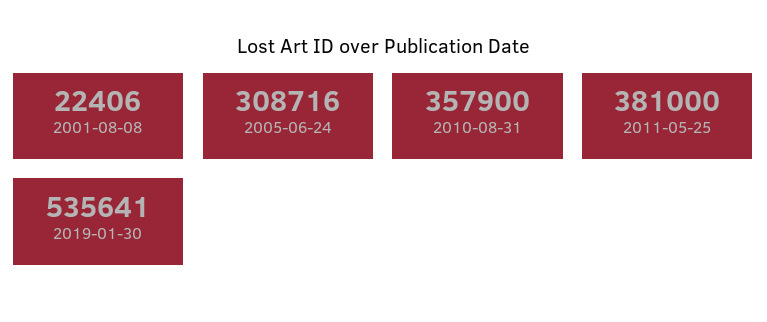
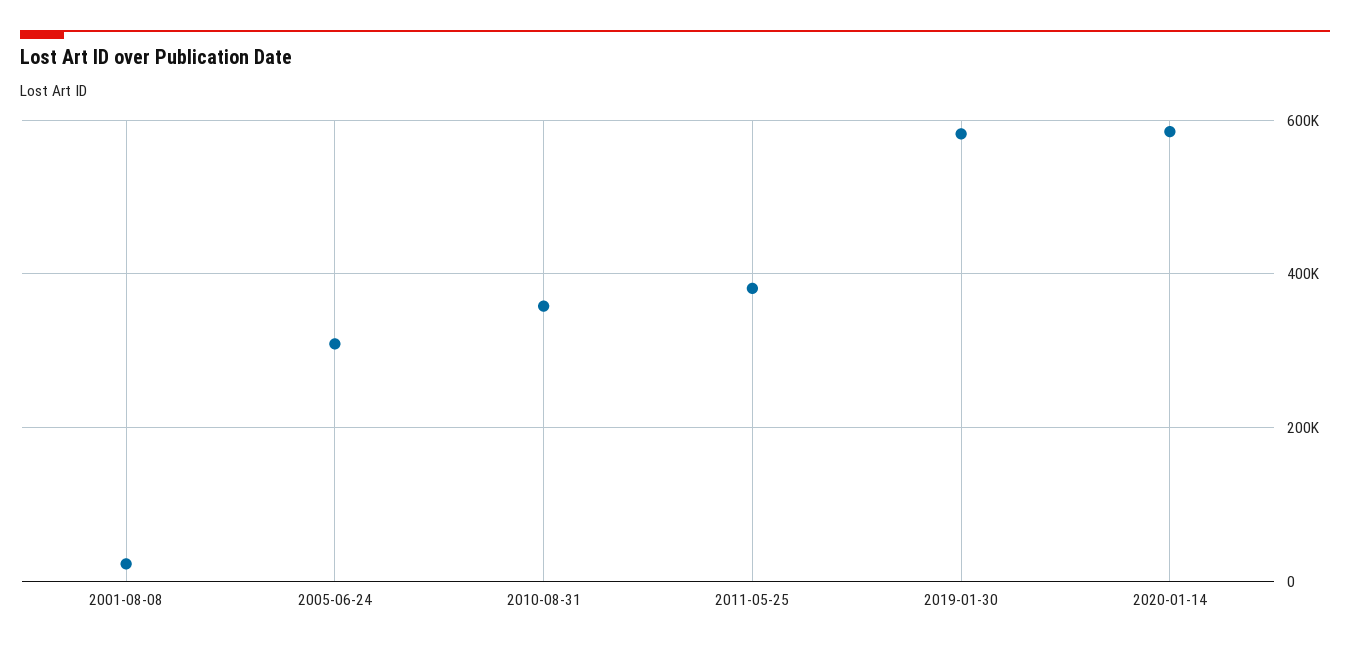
2019-01-30: 535641 -> 580000
2020-01-14: none -> 580000

